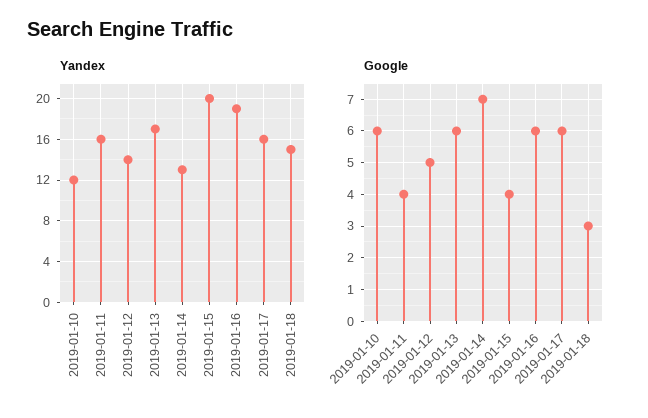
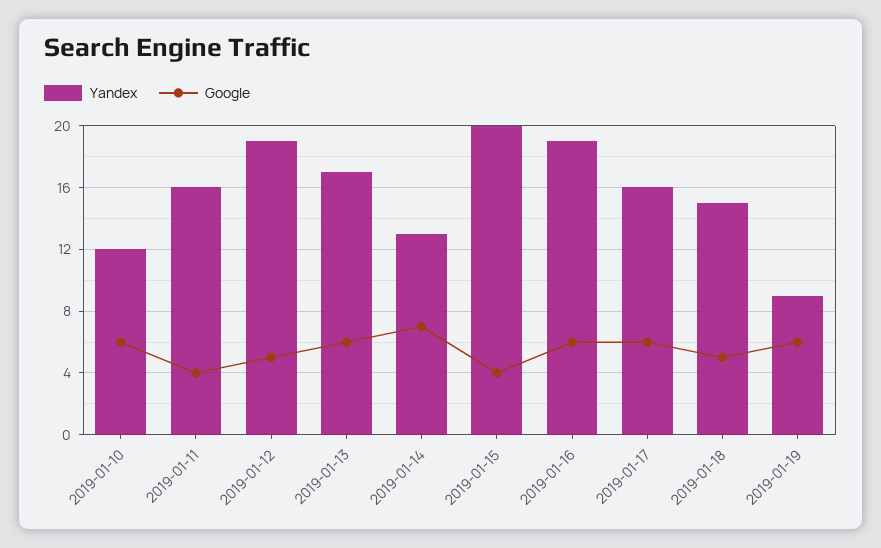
Yandex, 2019-01-12: 14 -> 19
Google, 2019-01-18: 3 -> 5
Yandex, 2019-01-19: none -> 9
Google, 2019-01-19: none -> 6

